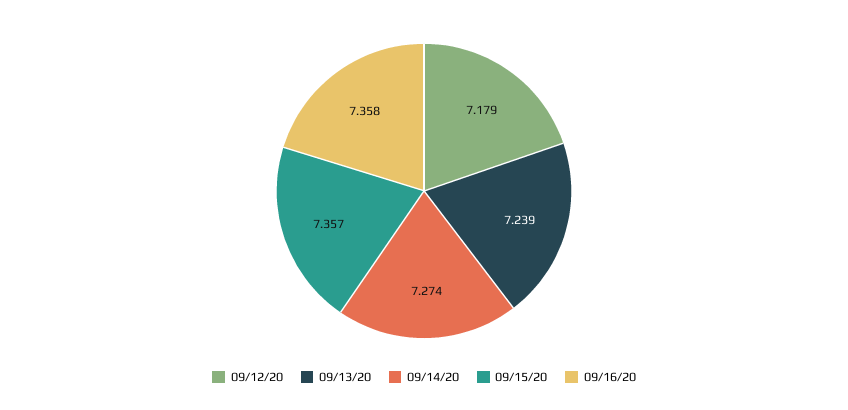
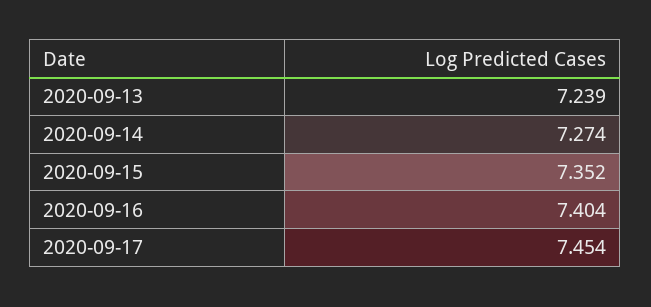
09/12/20: 7.179 -> none
09/15/20: 7.357 -> 7.352
09/16/20: 7.358 -> 7.404
2020-09-17: none -> 7.454

